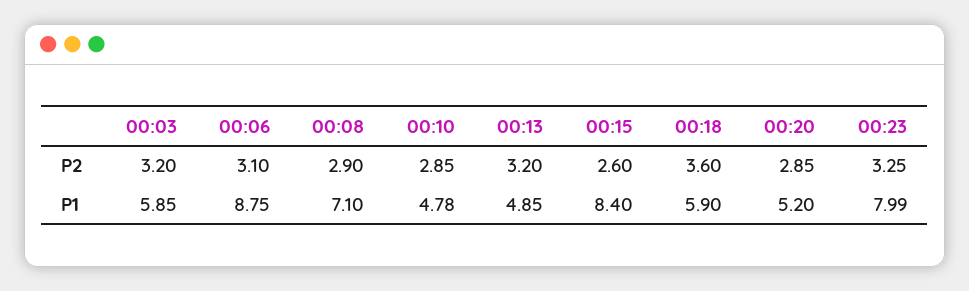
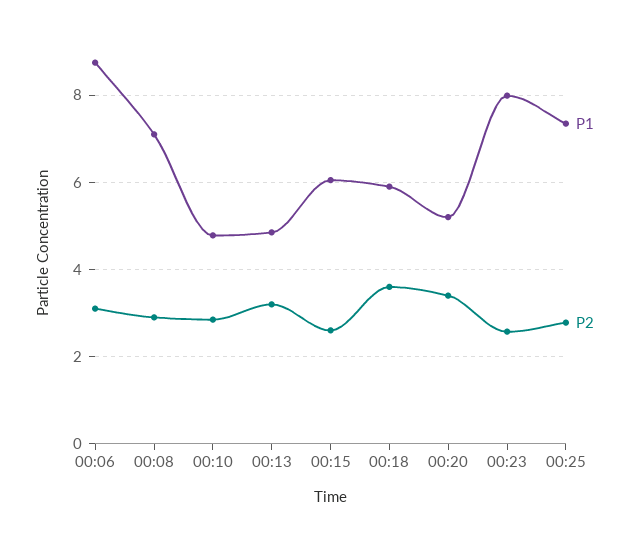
P2, 00:03: 3.2 -> none
P2, 00:20: 2.85 -> 3.4
P2, 00:23: 3.25 -> 2.6
P1, 00:03: 5.85 -> none
P1, 00:15: 8.4 -> 6
P1, 00:25: none -> 7.4
P2, 00:25: none -> 2.8

